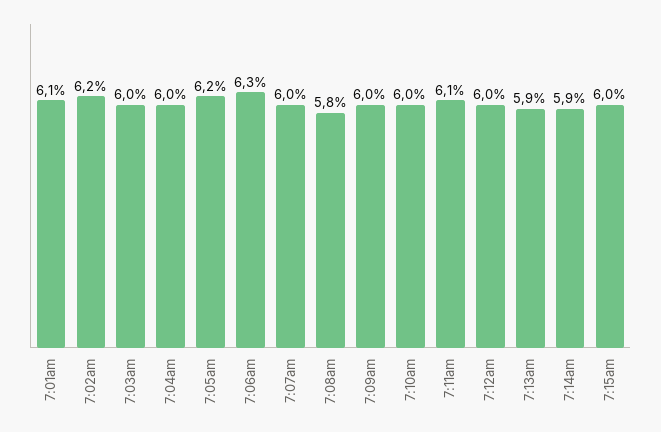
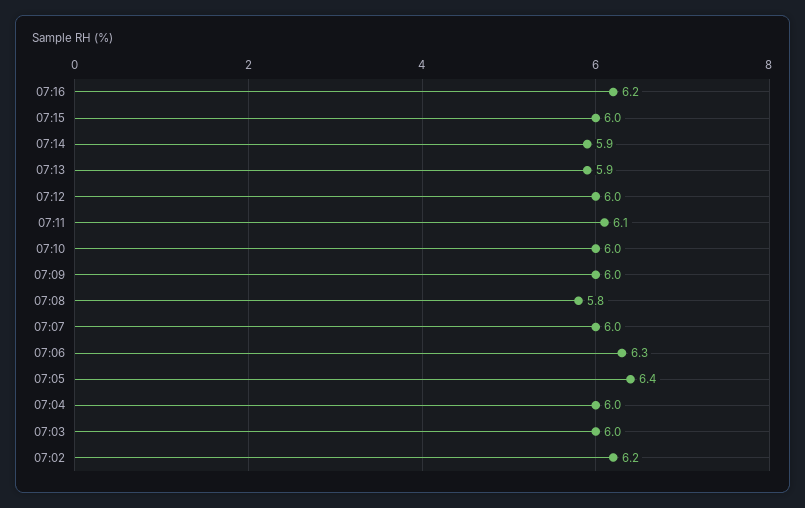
7:01am: 6.1 -> none
7:05am: 6.2 -> 6.4
07:16: none -> 6.2

